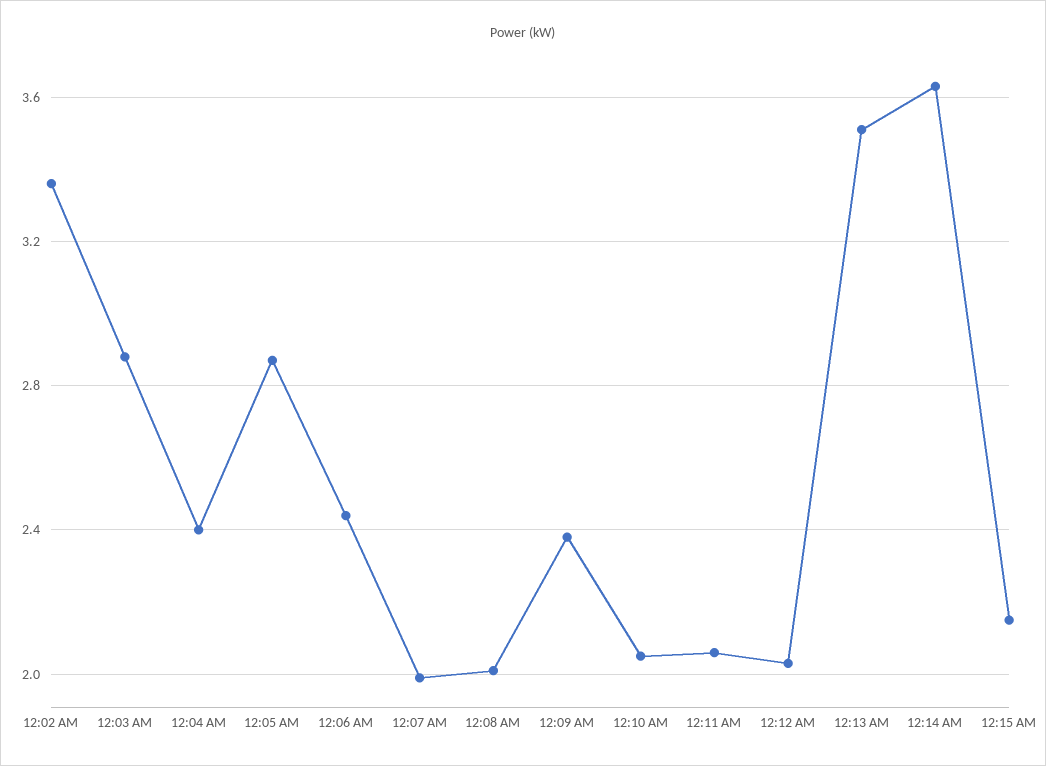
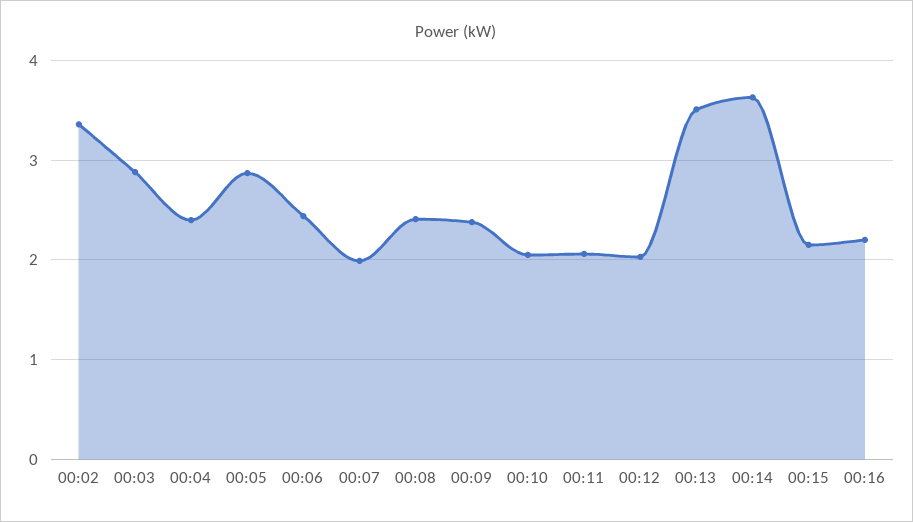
12:08 AM: 2 -> 2.4
00:16: none -> 2.2

